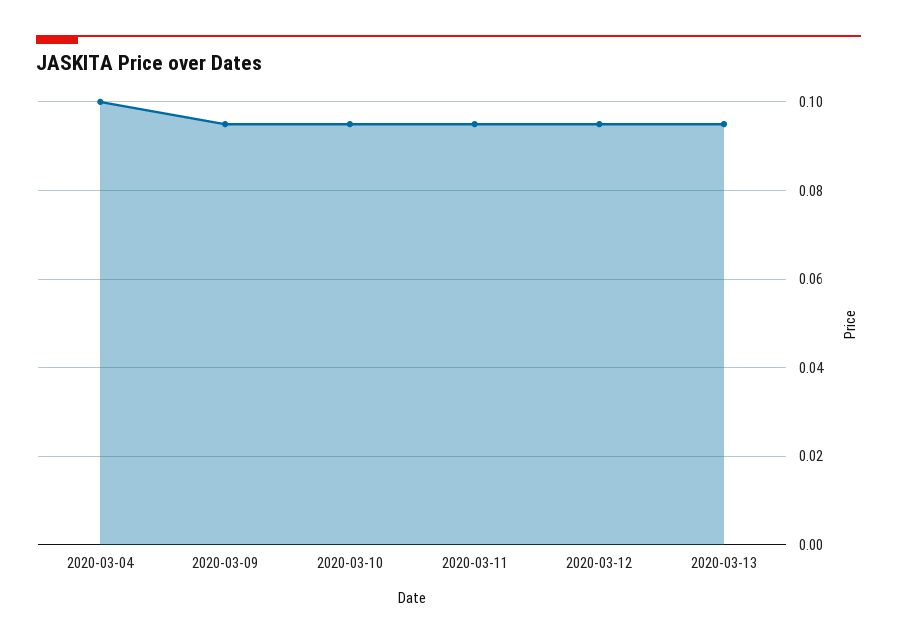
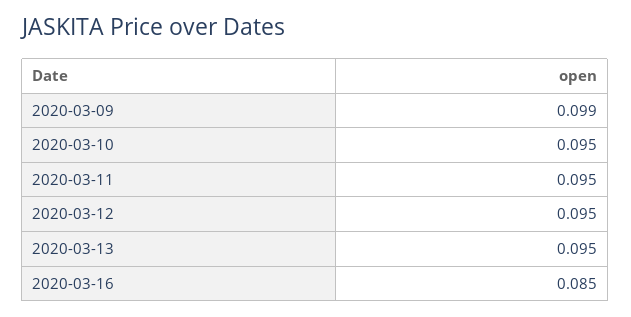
2020-03-04: 0.1 -> none
2020-03-09: 0.095 -> 0.099
2020-03-16: none -> 0.085

